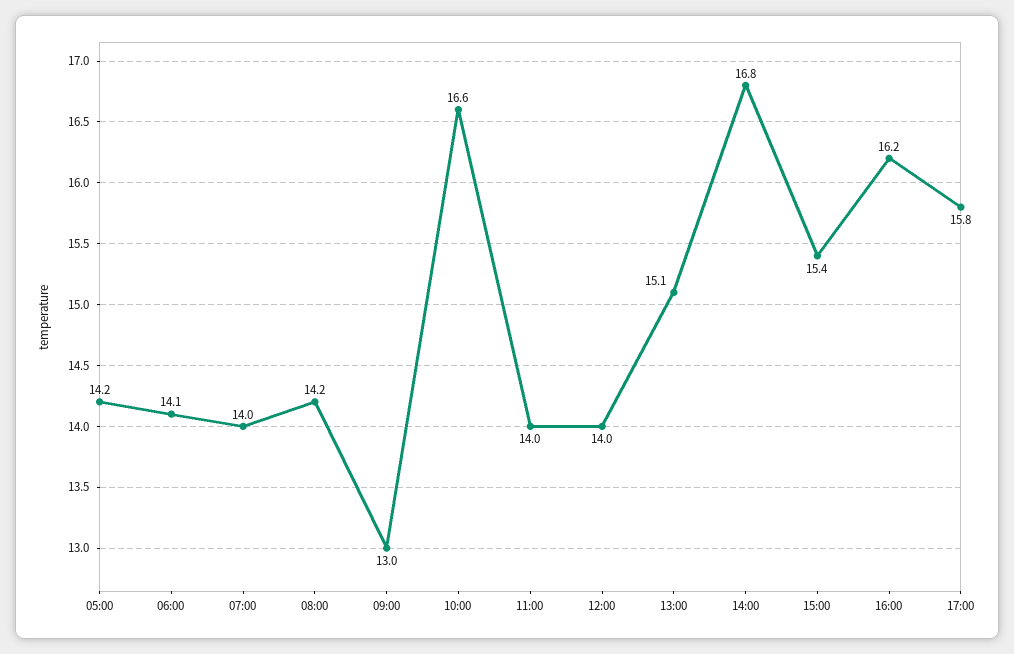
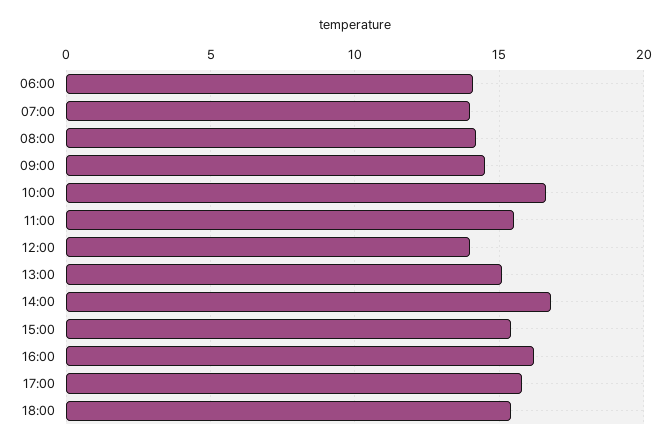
05:00: 14.2 -> none
09:00: 13 -> 14.5
11:00: 14 -> 15.5
18:00: none -> 15.5

